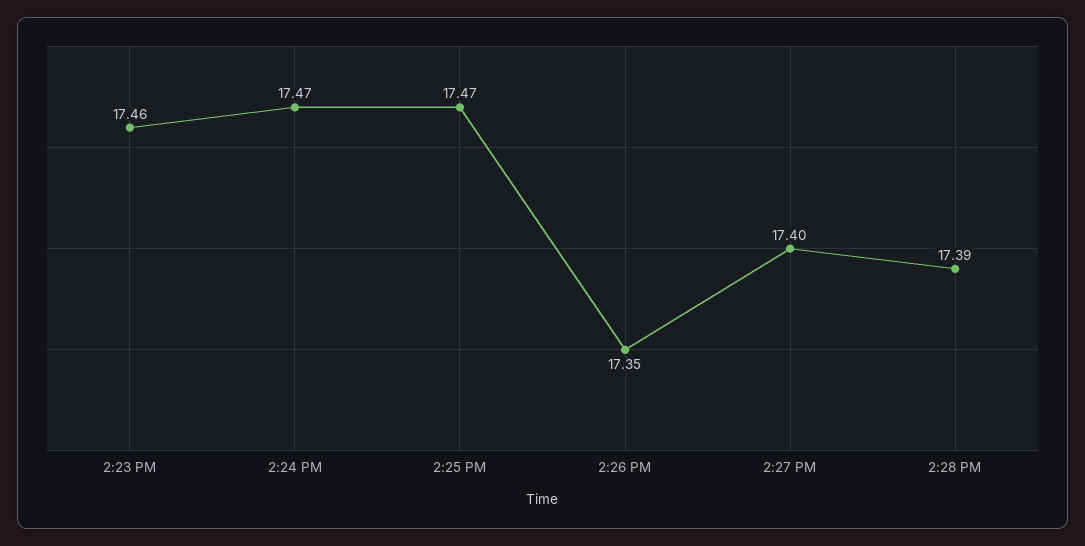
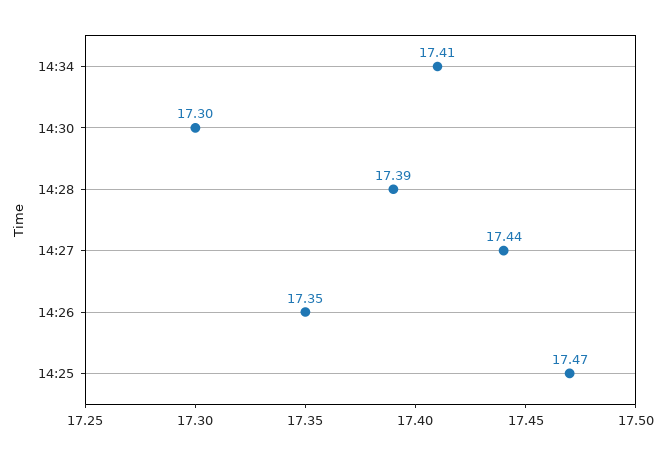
2:23 PM: 17.46 -> none
2:24 PM: 17.47 -> none
2:27 PM: 17.4 -> 17.44
14:34: none -> 17.41
14:30: none -> 17.3

